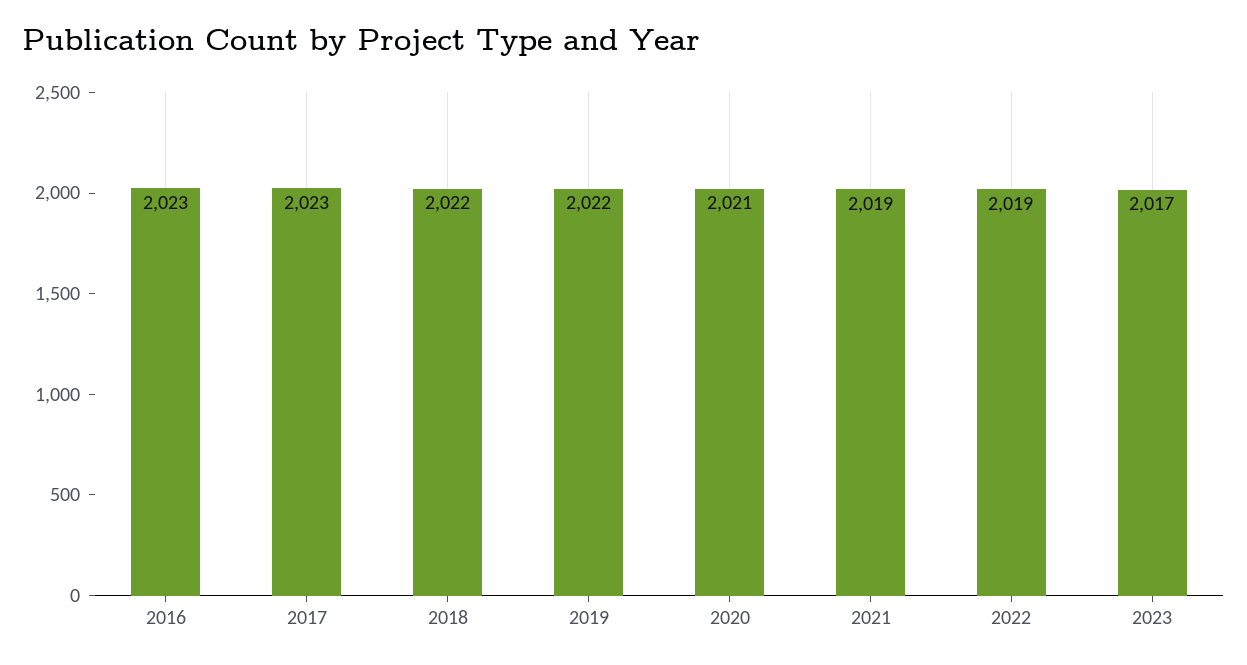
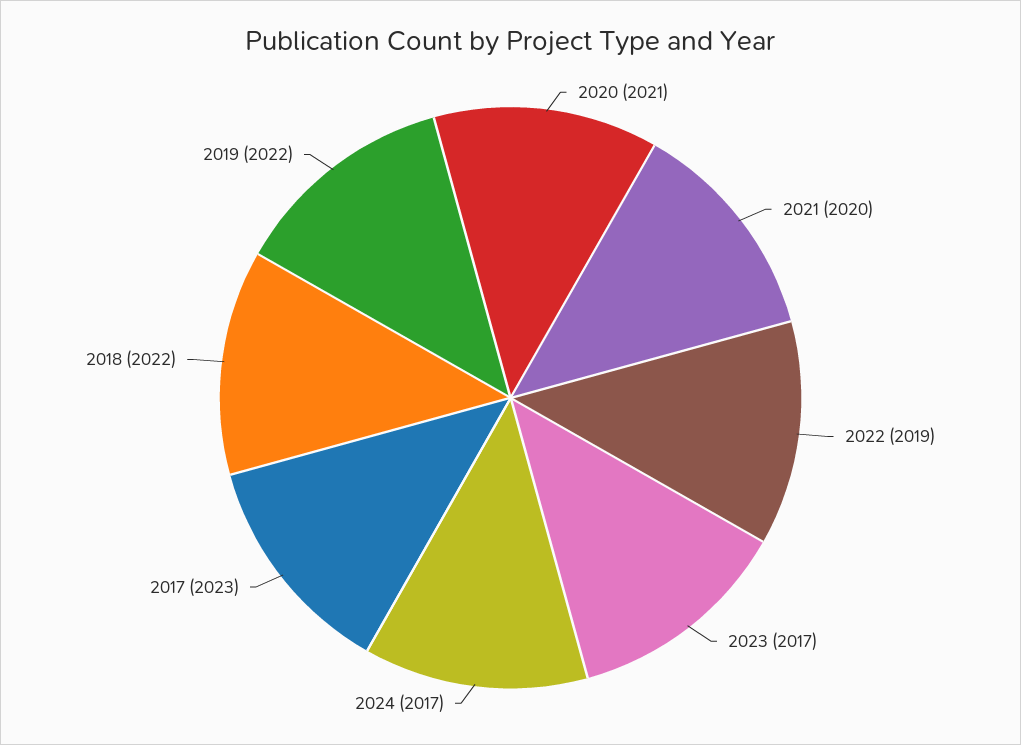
2016: 2023 -> none
2021: 2019 -> 2020
2024: none -> 2017

